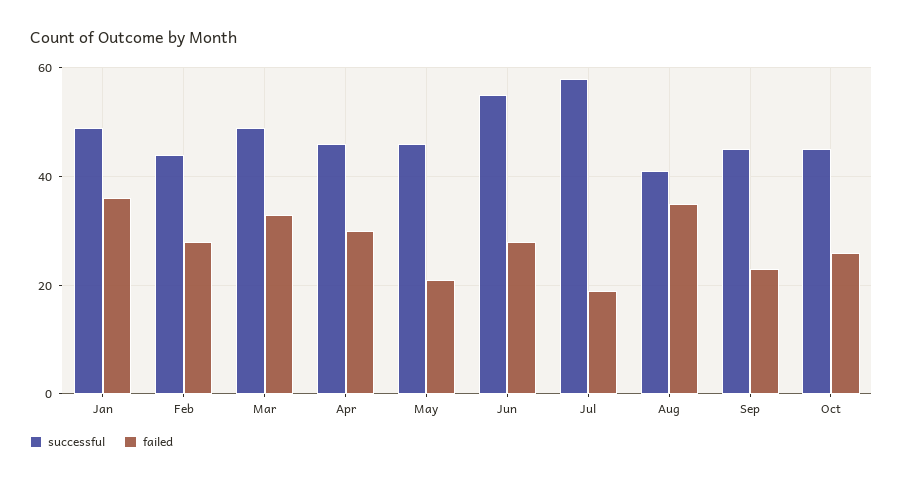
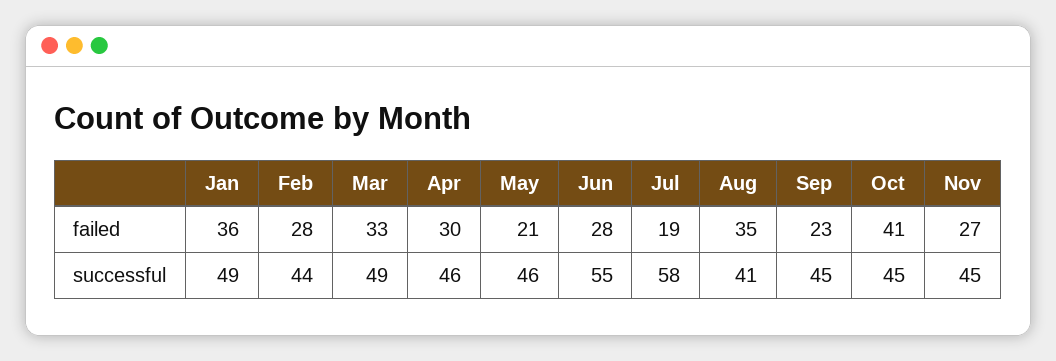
failed, Oct: 25 -> 41
failed, Nov: none -> 27
successful, Nov: none -> 45

